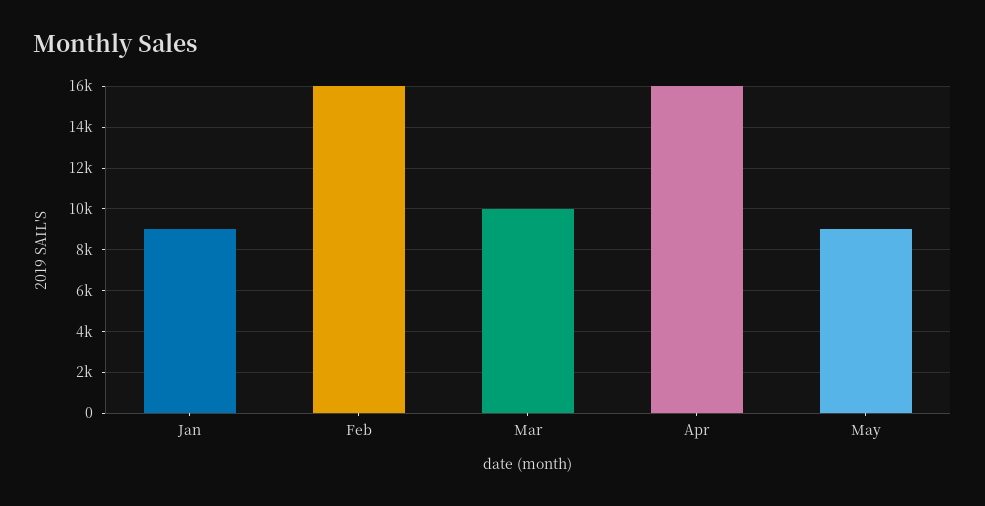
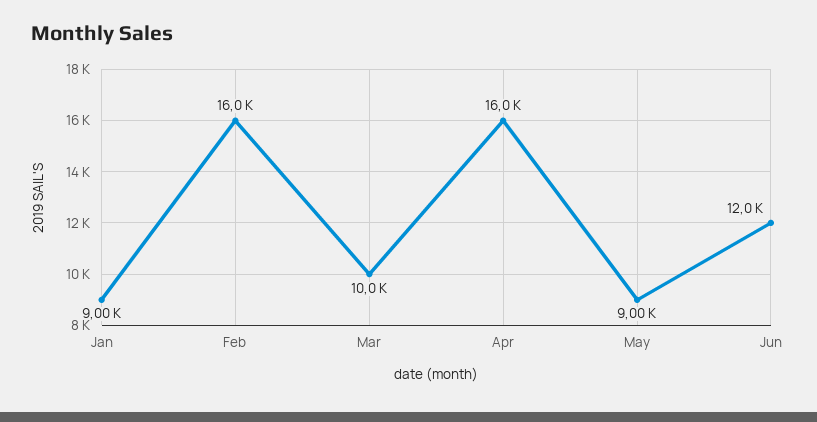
Jun: none -> 12000

